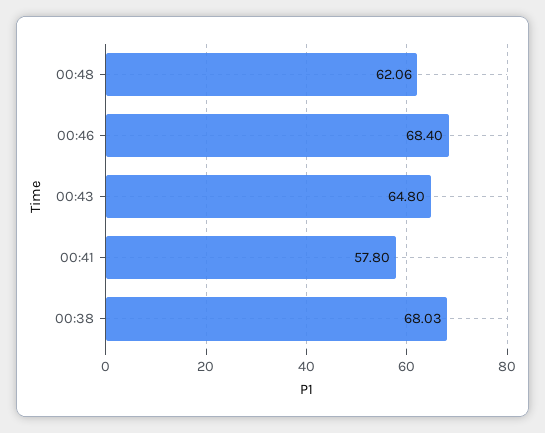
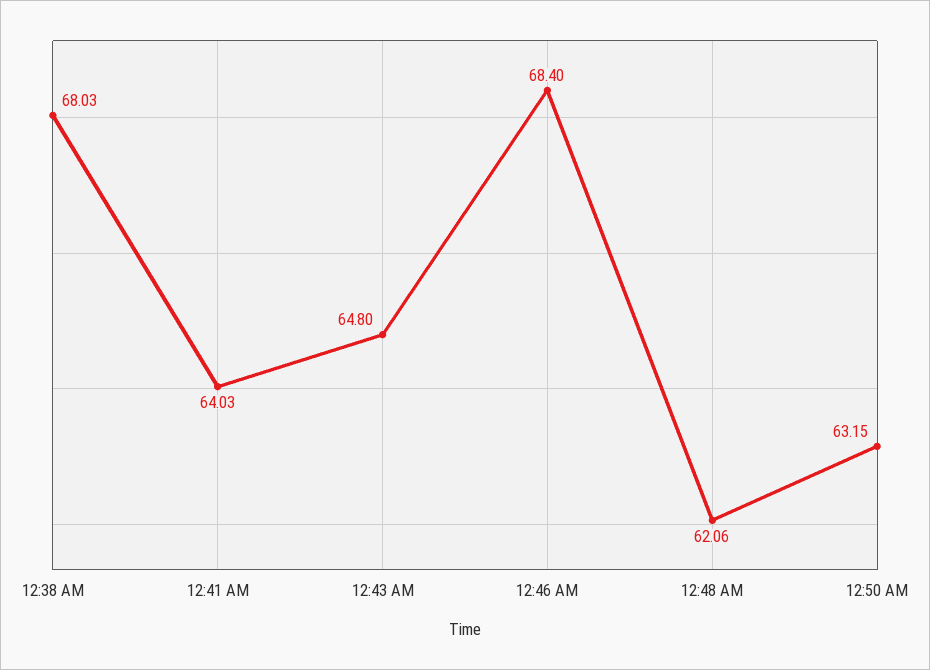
00:41: 57.8 -> 64.03
12:50 AM: none -> 63.15

